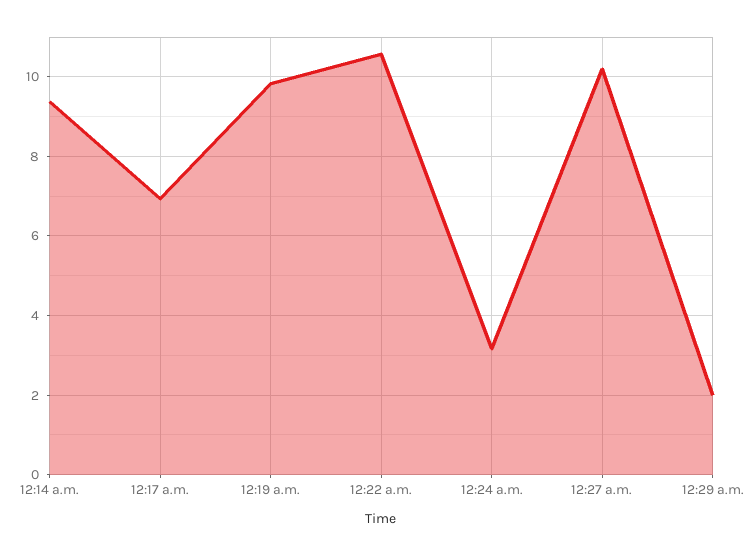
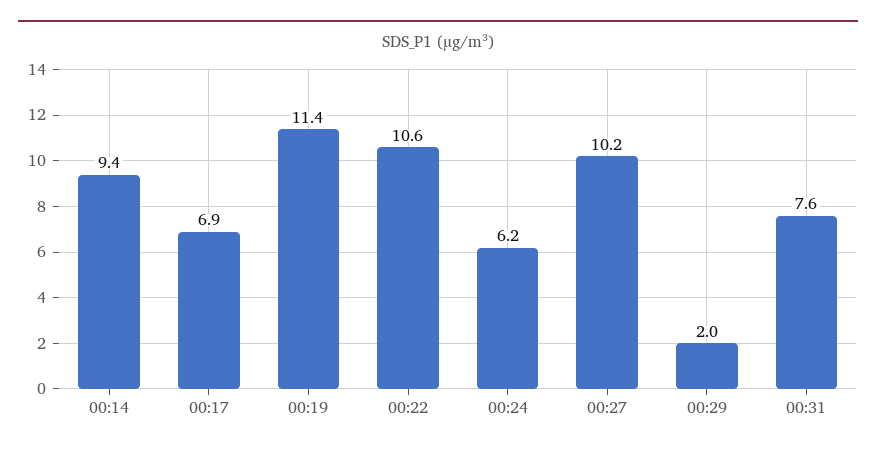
12:19 a.m.: 9.8 -> 11.4
12:24 a.m.: 3.2 -> 6.2
00:31: none -> 7.6

